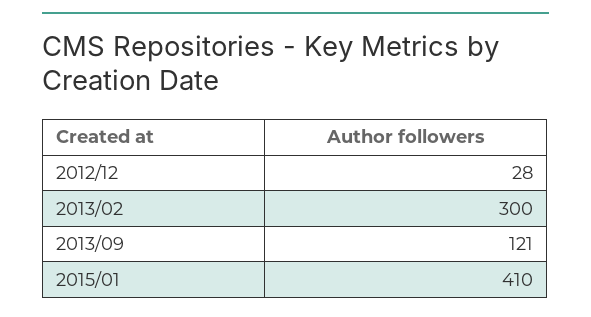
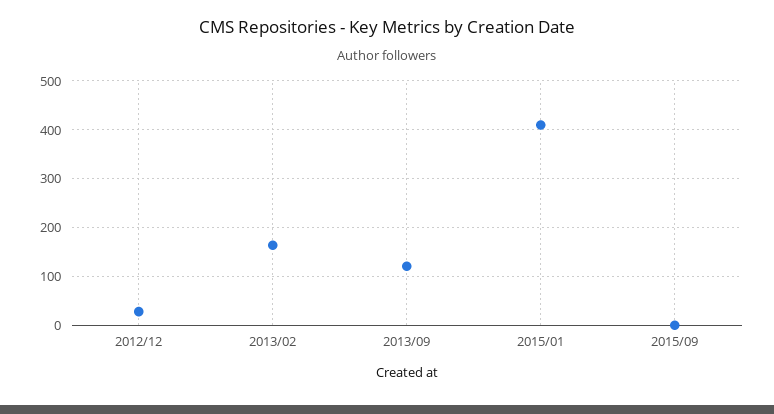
2013/02: 300 -> 160
2015/09: none -> 0

